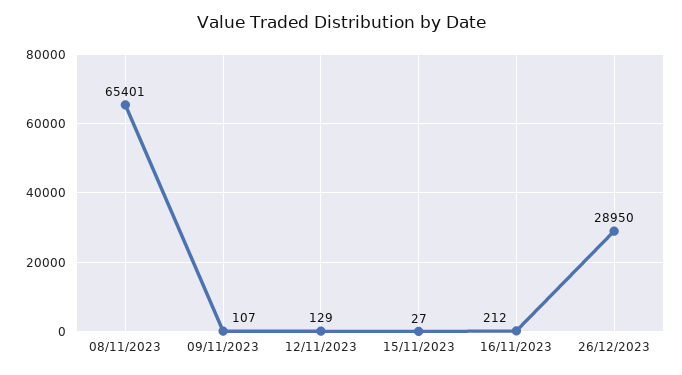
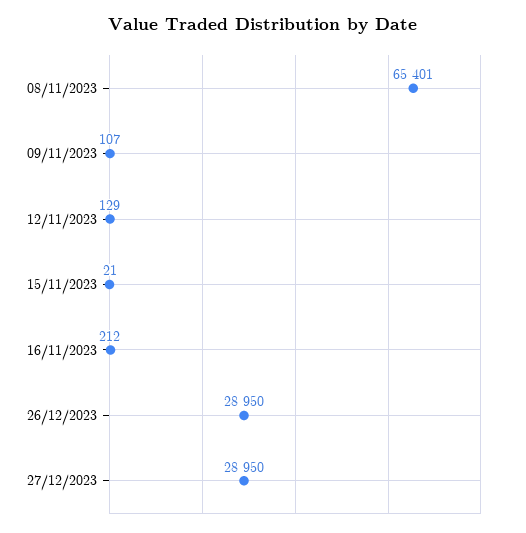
15/11/2023: 27 -> 21
27/12/2023: none -> 28950

